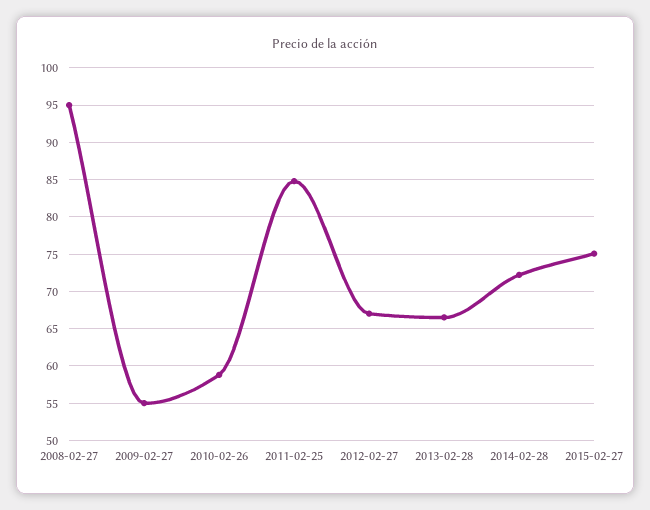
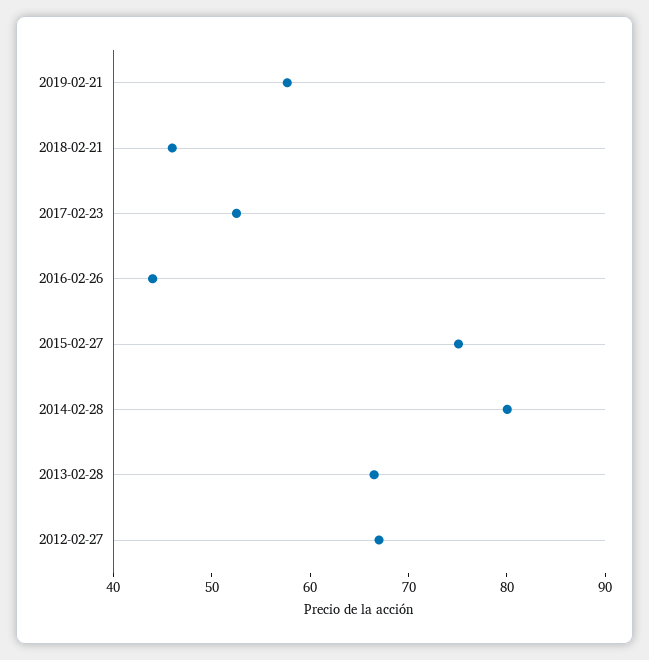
2008-02-27: 95 -> none
2009-02-27: 55 -> none
2010-02-26: 59 -> none
2011-02-25: 85 -> none
2014-02-28: 72 -> 80
2019-02-21: none -> 58
2018-02-21: none -> 46
2017-02-23: none -> 52
2016-02-26: none -> 44

